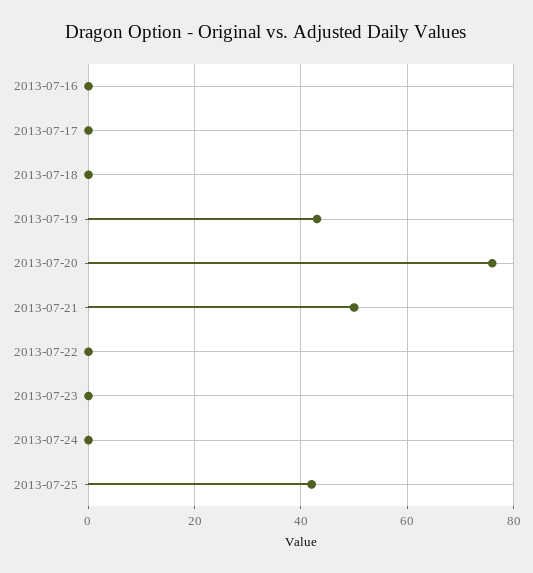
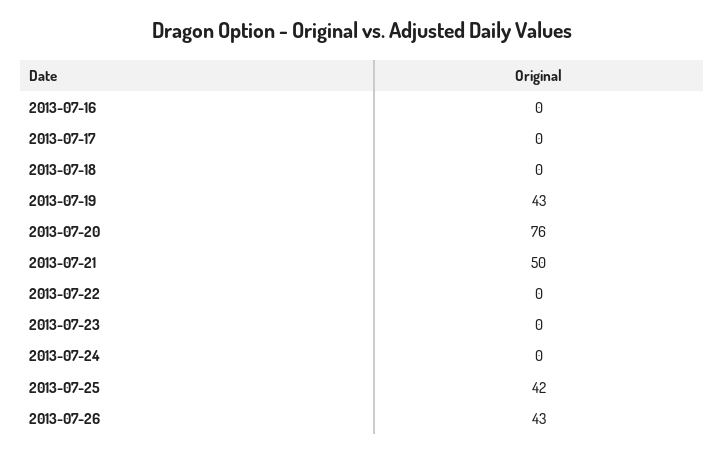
2013-07-26: none -> 43

